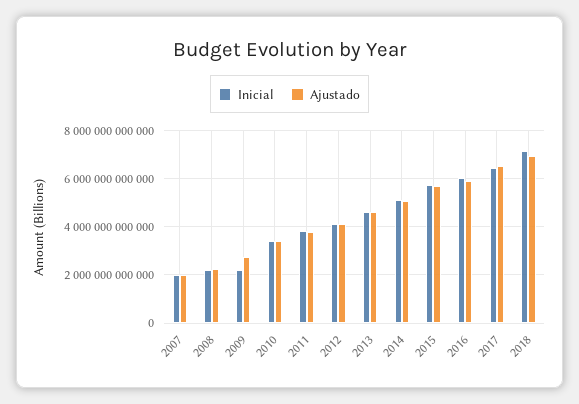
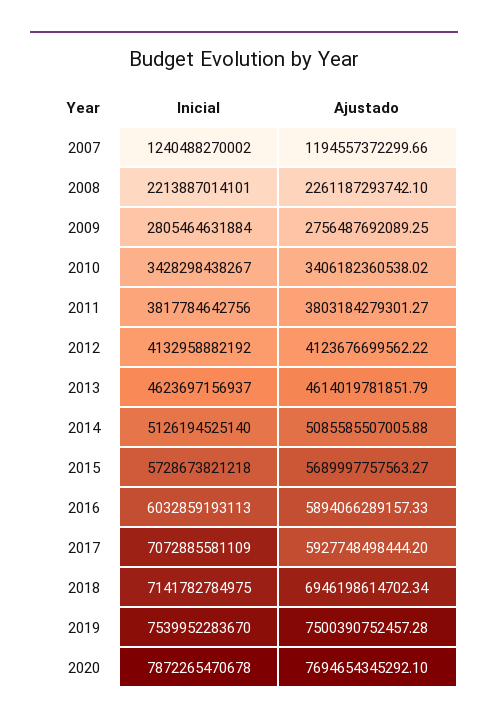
Inicial, 2007: 2000000000000 -> 1240488270002
Ajustado, 2007: 2000000000000 -> 1194557372299.66
Inicial, 2009: 2250000000000 -> 2805464631884
Inicial, 2017: 6500000000000 -> 7072885581109
Ajustado, 2017: 6500000000000 -> 5927748498444.2
Inicial, 2019: none -> 7539952283670
Ajustado, 2019: none -> 7500390752457.28
Inicial, 2020: none -> 7872265470678
Ajustado, 2020: none -> 7694654345292.1

